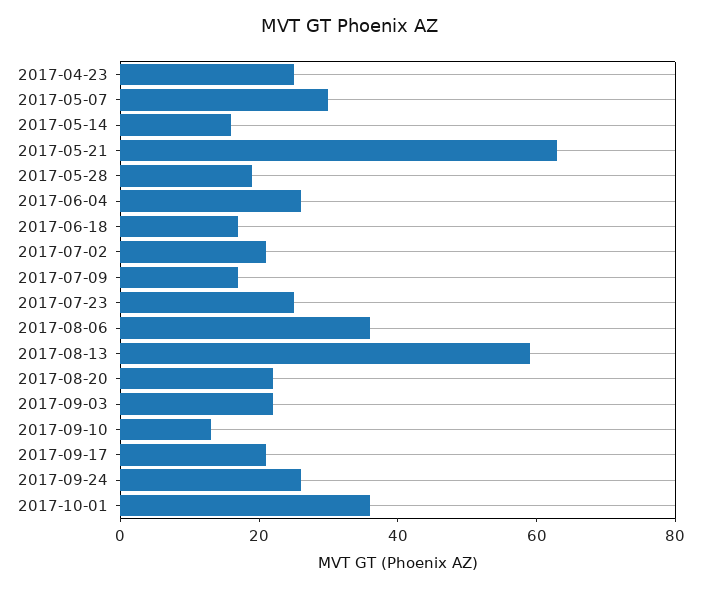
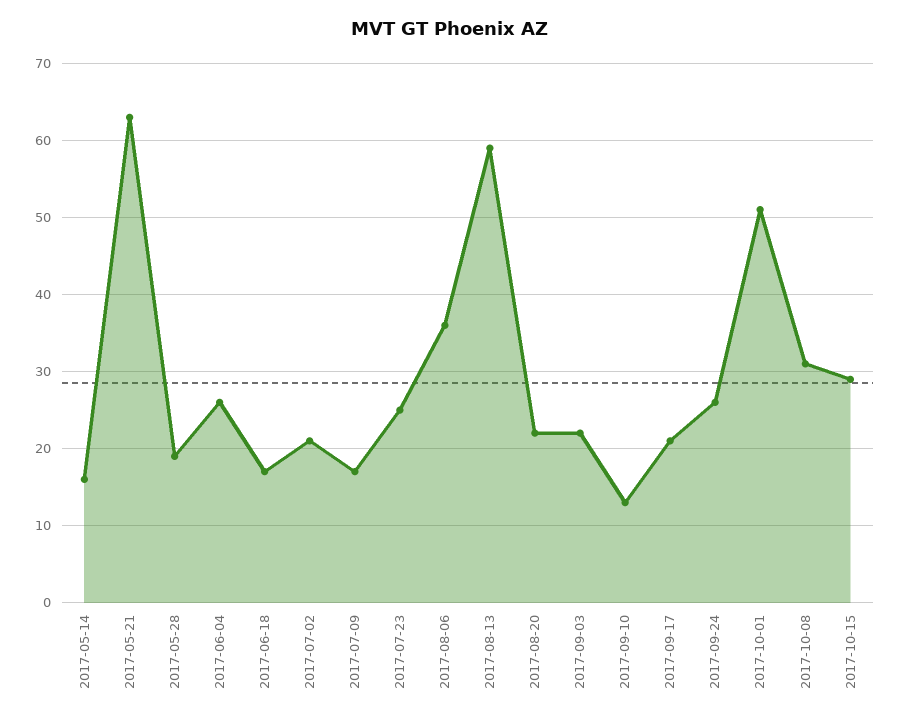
2017-04-23: 25 -> none
2017-05-07: 30 -> none
2017-10-01: 35 -> 51
2017-10-08: none -> 31
2017-10-15: none -> 29

